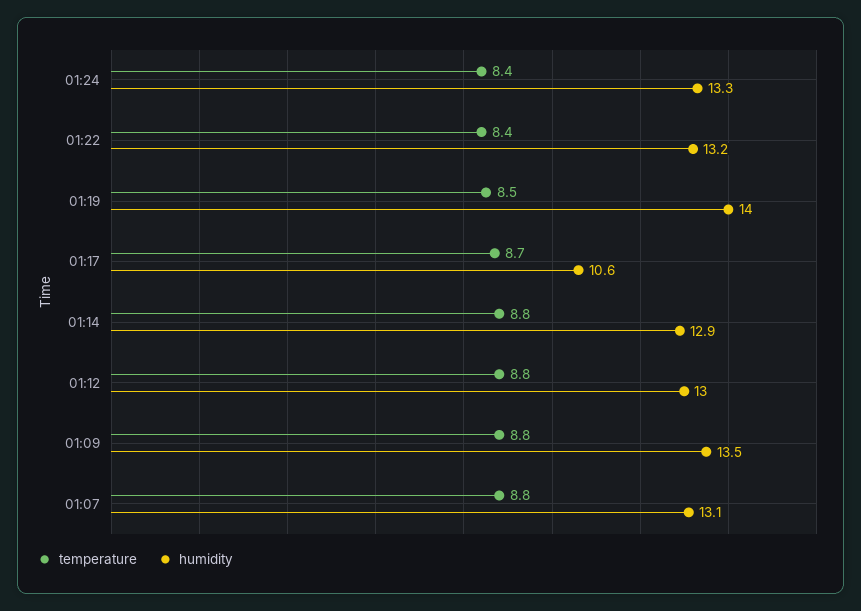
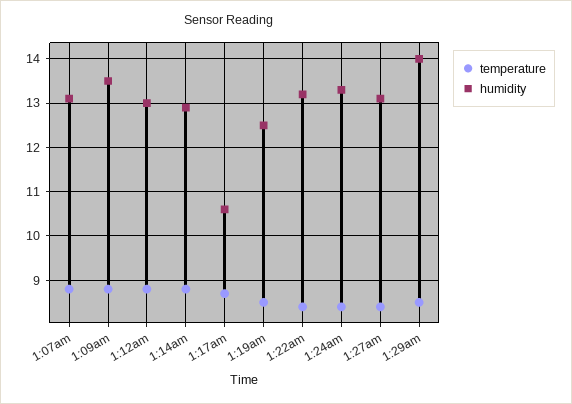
humidity, 01:19: 14 -> 12.5
temperature, 1:27am: none -> 8.5
humidity, 1:27am: none -> 13
temperature, 1:29am: none -> 8.5
humidity, 1:29am: none -> 14

